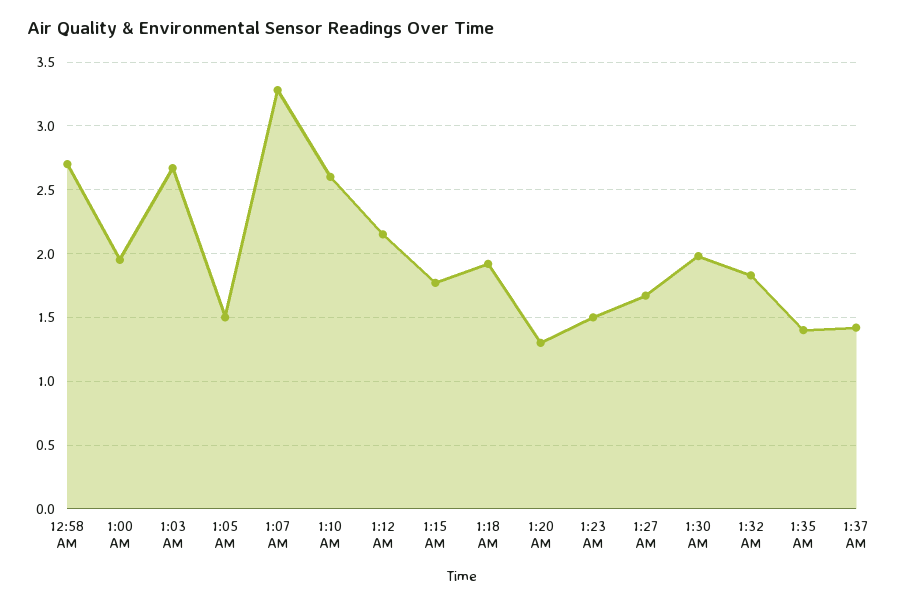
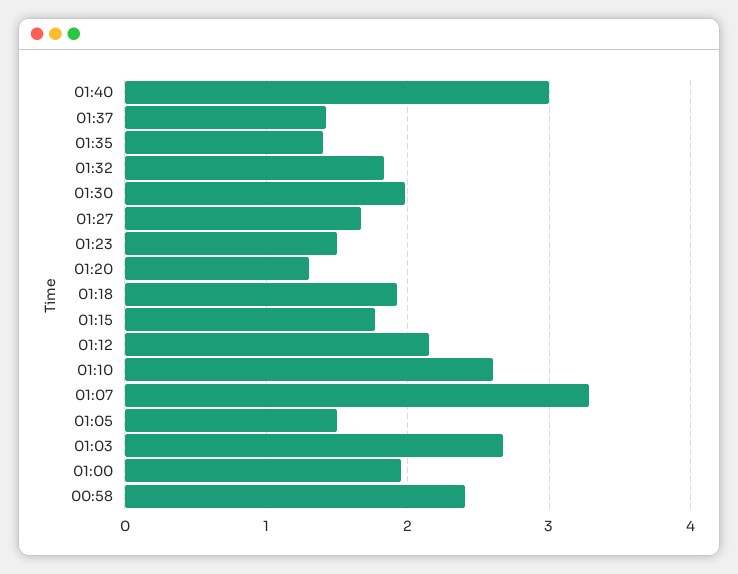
12:58 AM: 2.7 -> 2.4
01:40: none -> 3

